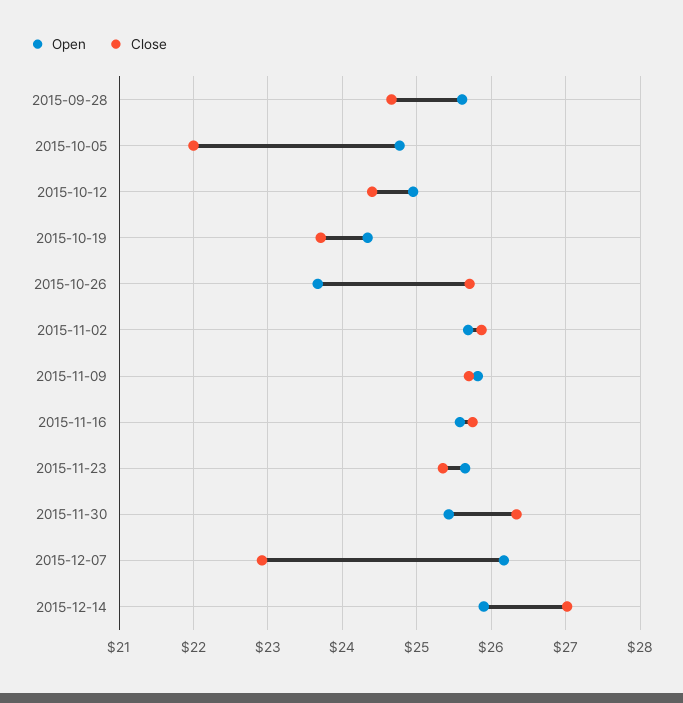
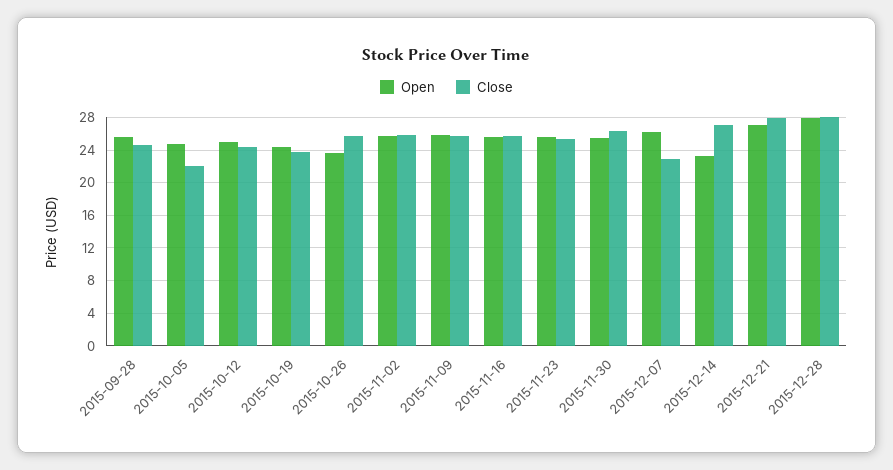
Open, 2015-12-14: 25.9 -> 23
Open, 2015-12-21: none -> 27
Close, 2015-12-21: none -> 28
Open, 2015-12-28: none -> 28
Close, 2015-12-28: none -> 28

